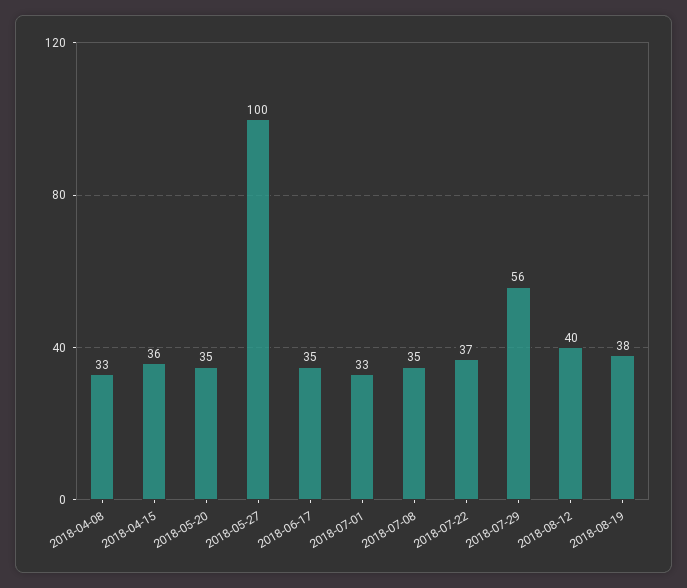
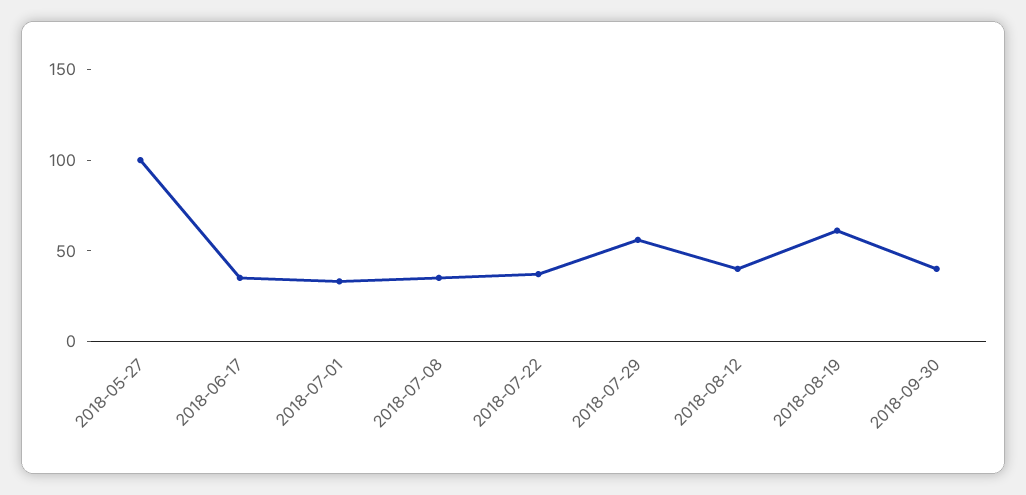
2018-04-08: 33 -> none
2018-04-15: 36 -> none
2018-05-20: 35 -> none
2018-08-19: 38 -> 60
2018-09-30: none -> 40

